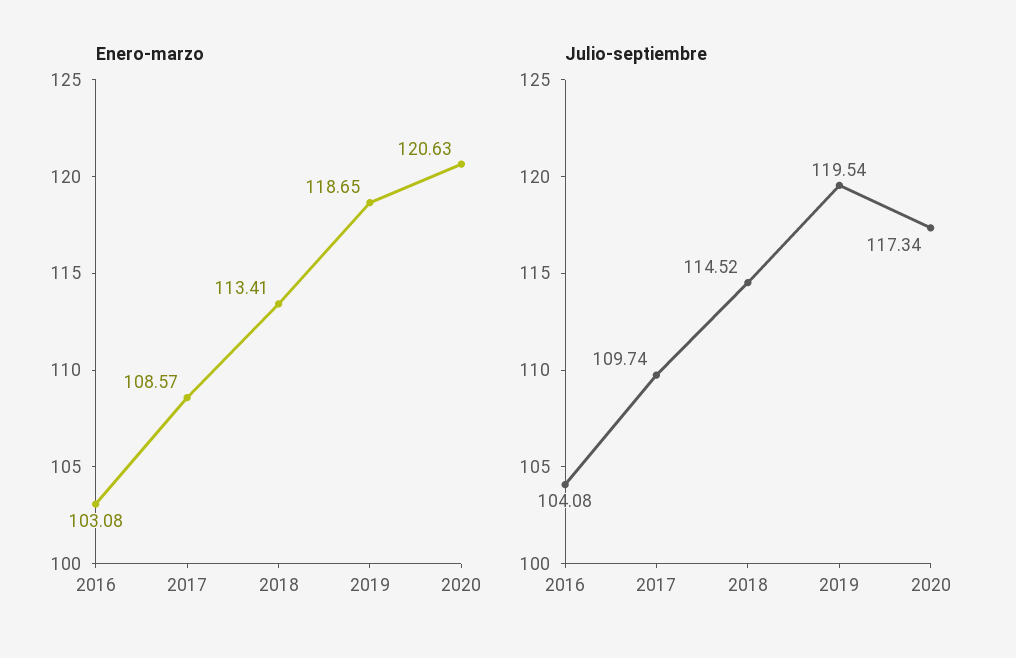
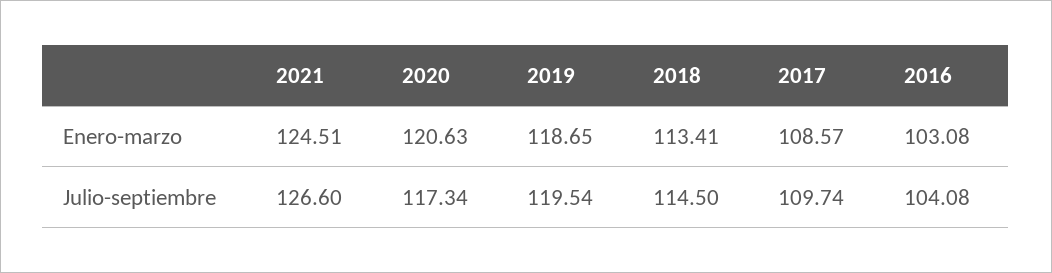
Julio-septiembre, 2018: 114.52 -> 114.5
Enero-marzo, 2021: none -> 124.51
Julio-septiembre, 2021: none -> 126.6

